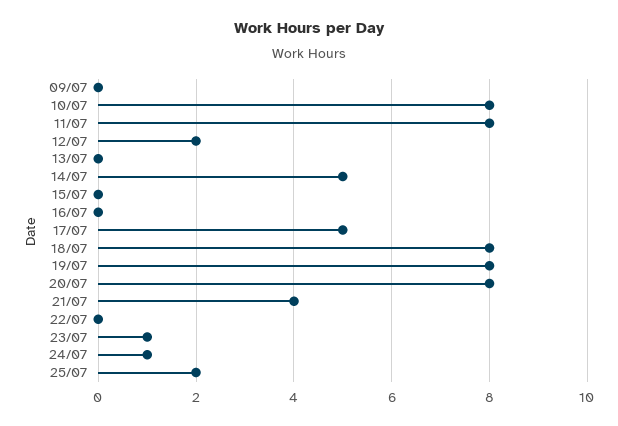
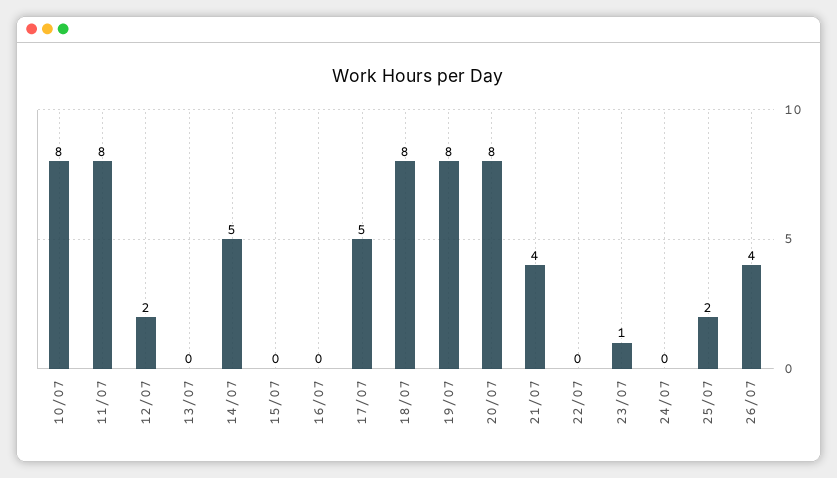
09/07: 0 -> none
24/07: 1 -> 0
26/07: none -> 4

